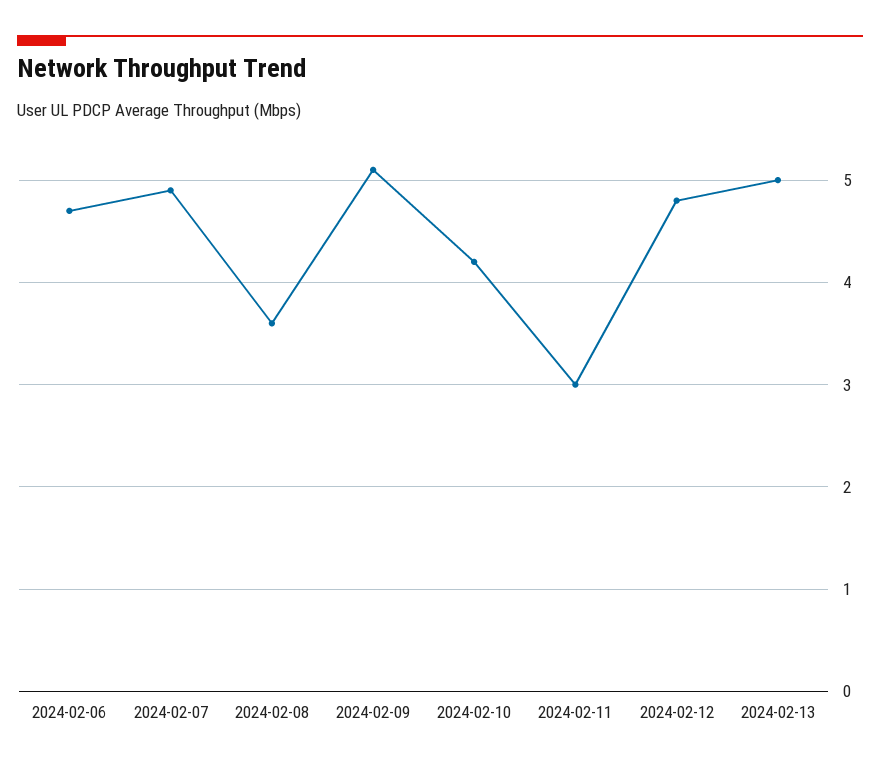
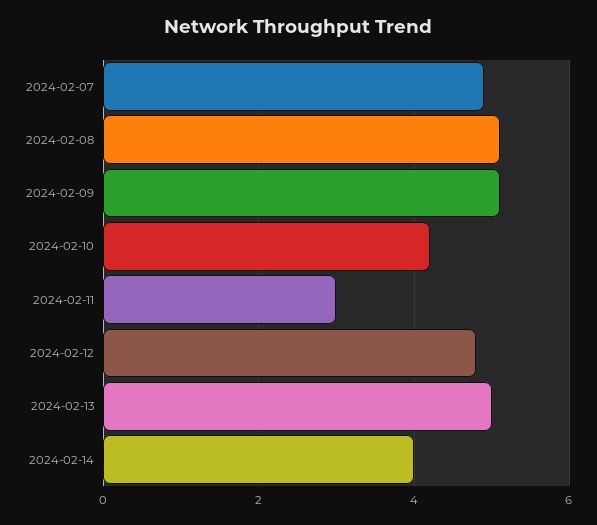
2024-02-06: 4.7 -> none
2024-02-08: 3.6 -> 5
2024-02-14: none -> 4

